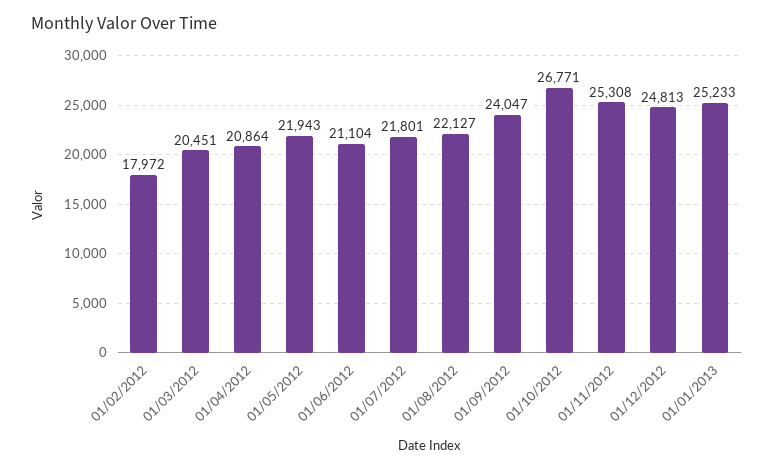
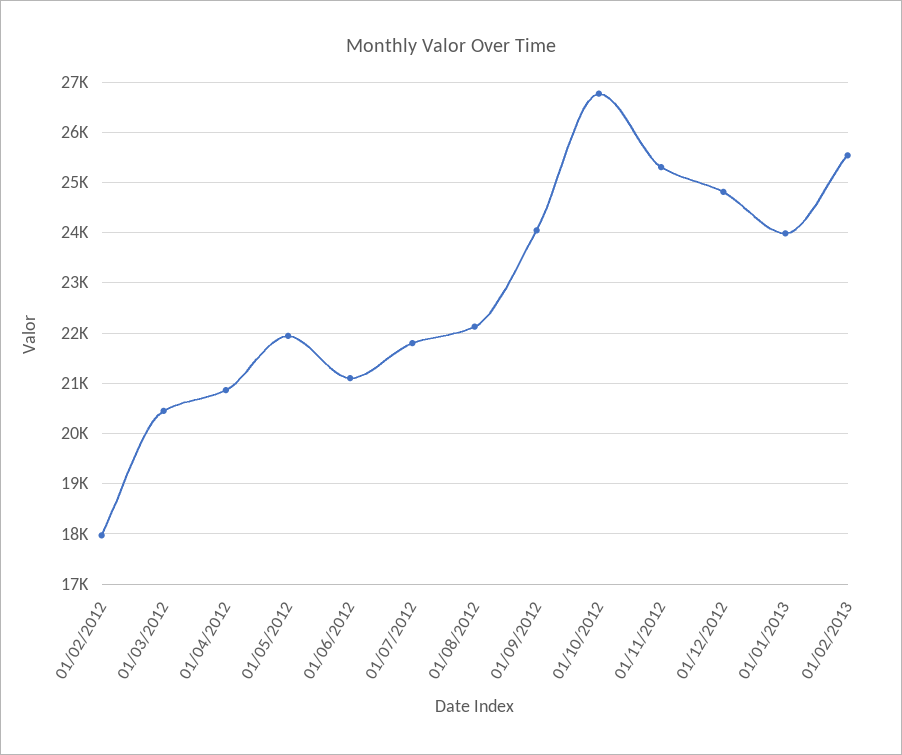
01/01/2013: 25233 -> 24000
01/02/2013: none -> 25600

